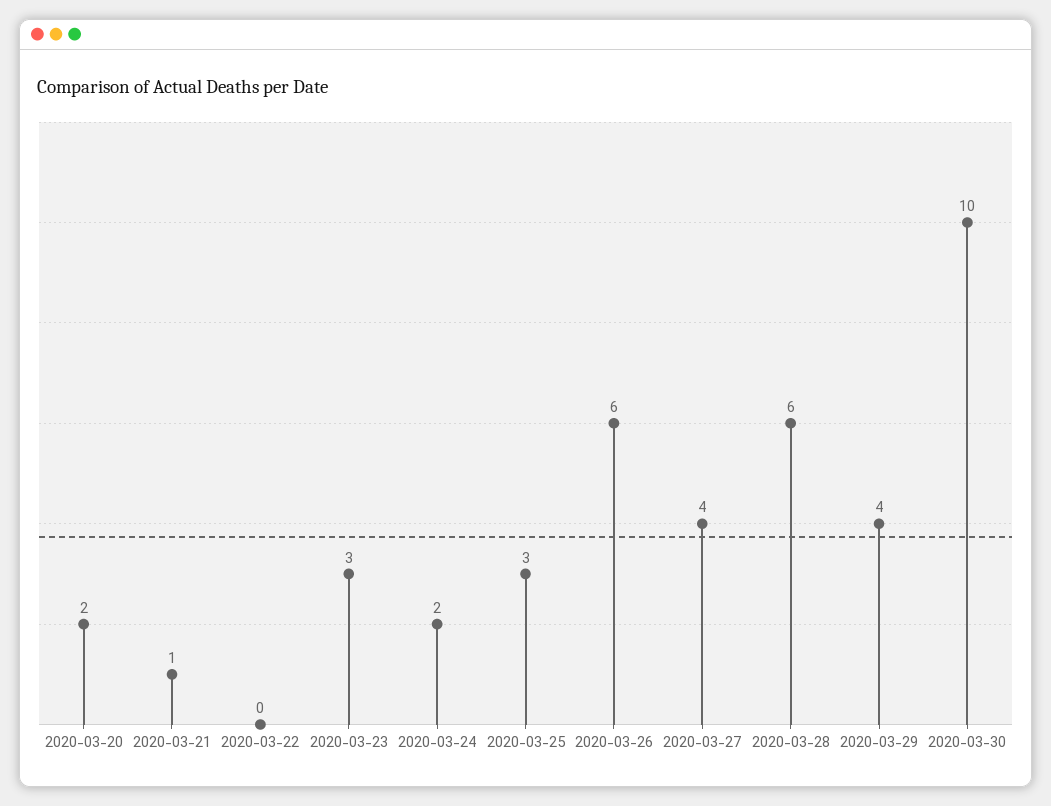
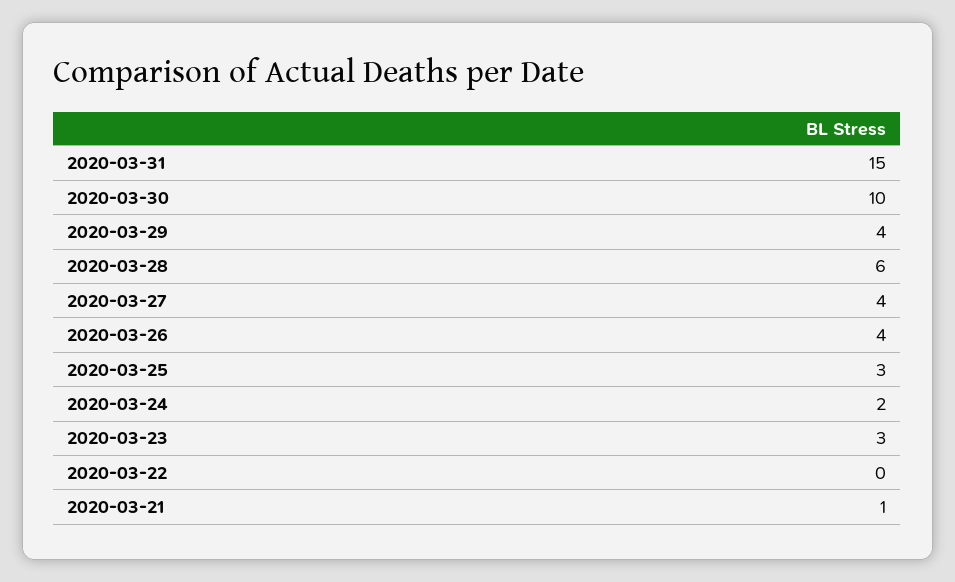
2020-03-20: 2 -> none
2020-03-26: 6 -> 4
2020-03-31: none -> 15

